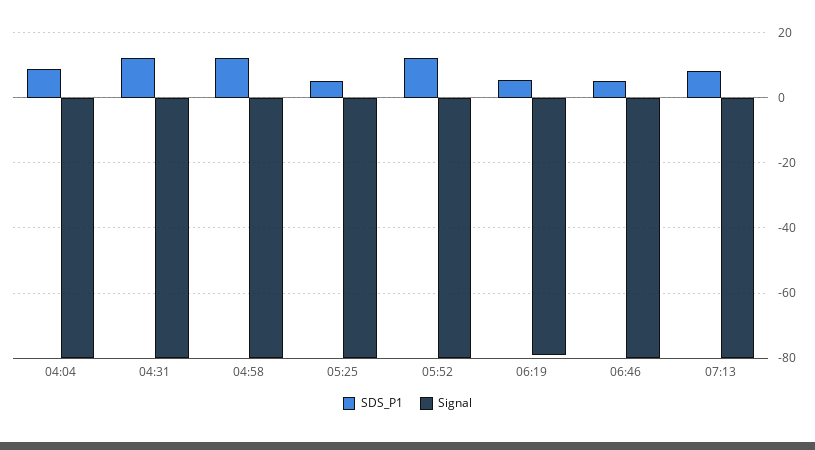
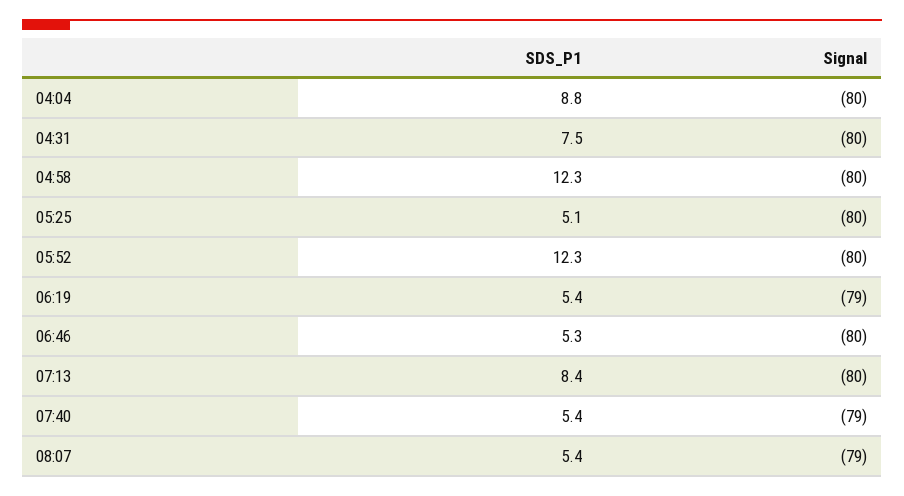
SDS_P1, 04:31: 12 -> 7.5
SDS_P1, 07:40: none -> 5.4
Signal, 07:40: none -> -79
SDS_P1, 08:07: none -> 5.4
Signal, 08:07: none -> -79

